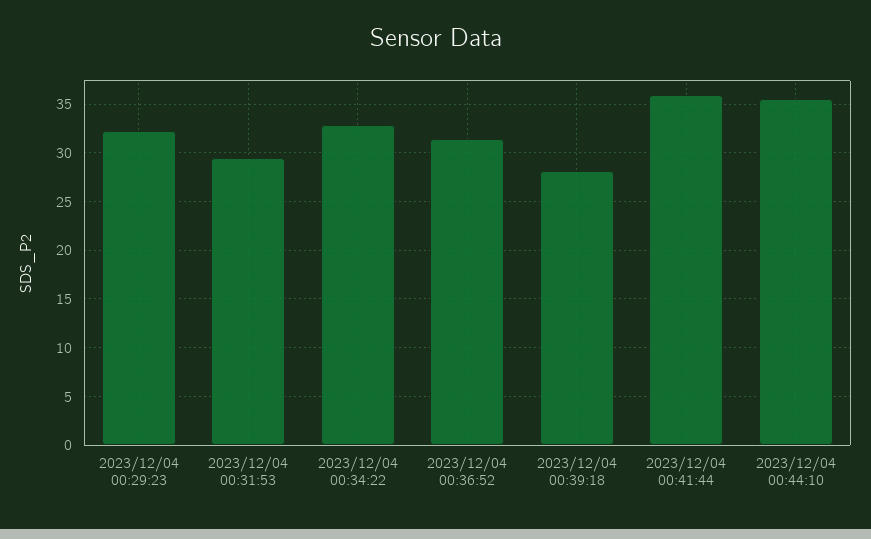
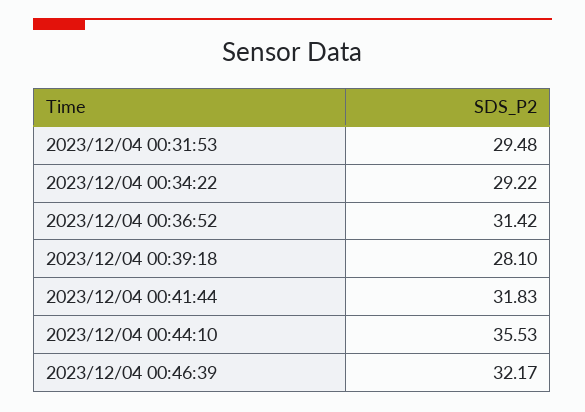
2023/12/04 00:29:23: 32 -> none
2023/12/04 00:34:22: 33 -> 29.22
2023/12/04 00:41:44: 36 -> 31.83
2023/12/04 00:46:39: none -> 32.17

